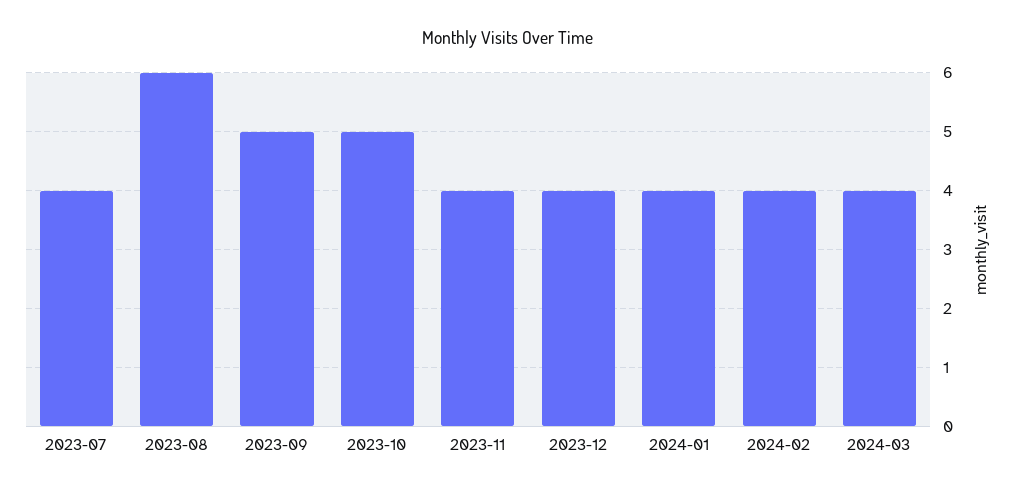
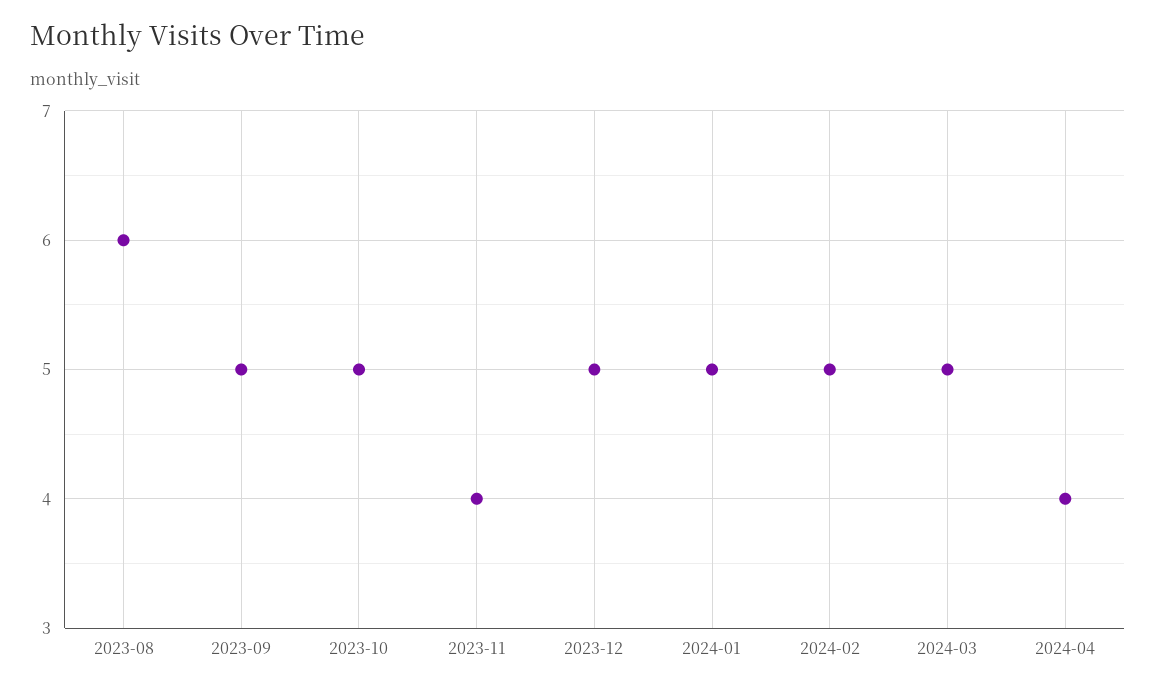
2023-07: 4 -> none
2023-12: 4 -> 5
2024-01: 4 -> 5
2024-02: 4 -> 5
2024-03: 4 -> 5
2024-04: none -> 4

